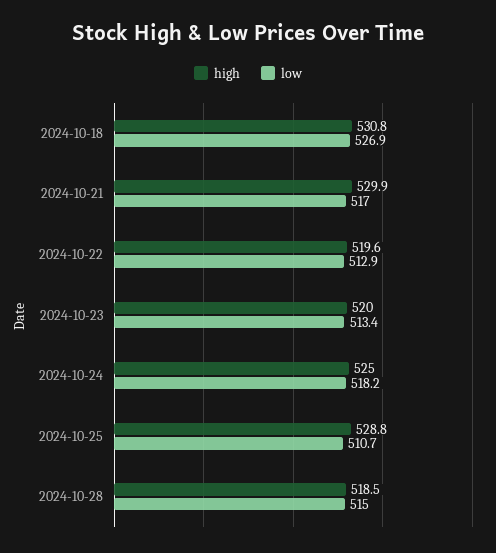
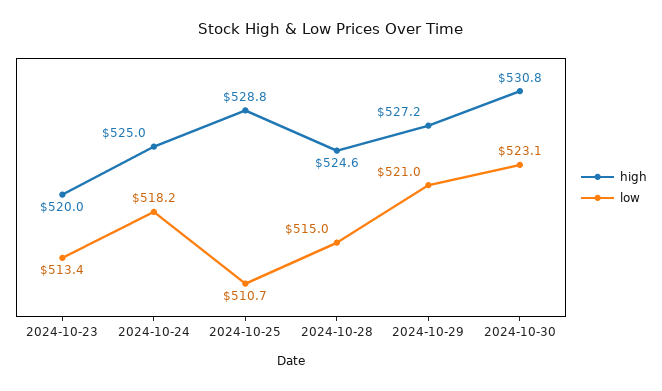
high, 2024-10-18: 530.8 -> none
low, 2024-10-18: 526.9 -> none
high, 2024-10-21: 529.9 -> none
low, 2024-10-21: 517 -> none
high, 2024-10-22: 519.6 -> none
low, 2024-10-22: 512.9 -> none
high, 2024-10-28: 518.5 -> 524.6
high, 2024-10-29: none -> 527.2
low, 2024-10-29: none -> 521
high, 2024-10-30: none -> 530.8
low, 2024-10-30: none -> 523.1

